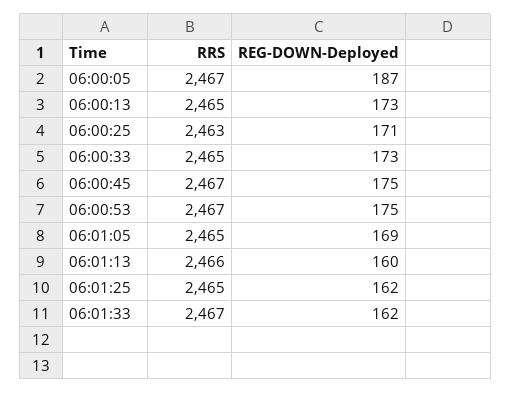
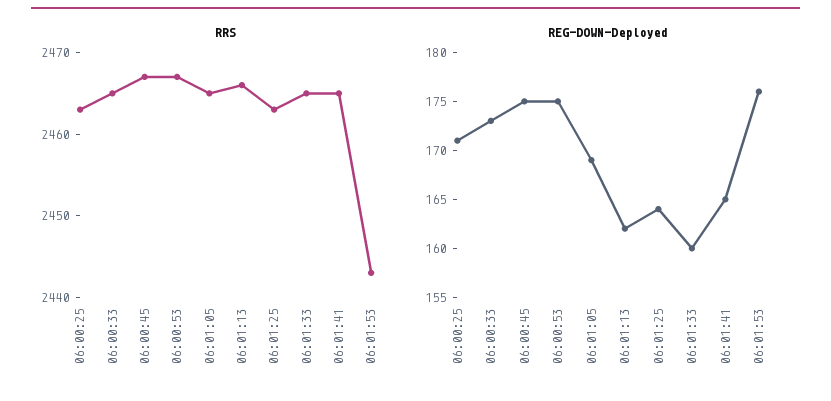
RRS, 06:00:05: 2467 -> none
REG-DOWN-Deployed, 06:00:05: 187 -> none
RRS, 06:00:13: 2465 -> none
REG-DOWN-Deployed, 06:00:13: 173 -> none
REG-DOWN-Deployed, 06:01:13: 160 -> 162
RRS, 06:01:25: 2465 -> 2463
REG-DOWN-Deployed, 06:01:25: 162 -> 164
RRS, 06:01:33: 2467 -> 2465
REG-DOWN-Deployed, 06:01:33: 162 -> 160
RRS, 06:01:41: none -> 2465
RRS, 06:01:53: none -> 2443
REG-DOWN-Deployed, 06:01:41: none -> 165
REG-DOWN-Deployed, 06:01:53: none -> 176

